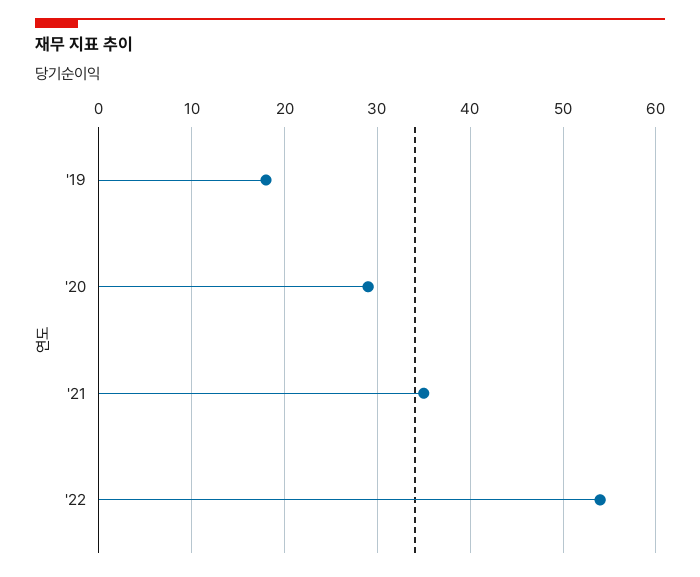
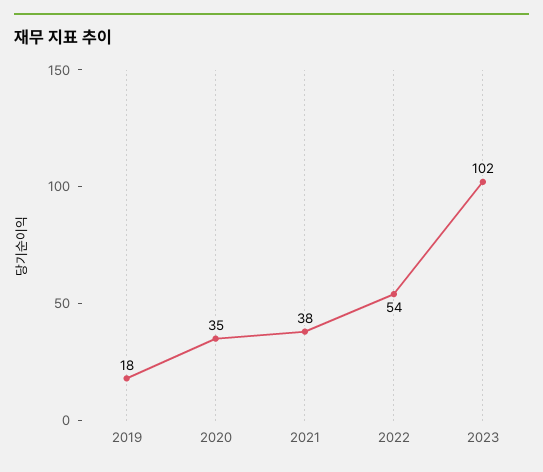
'20: 29 -> 35
'21: 35 -> 38
2023: none -> 102

